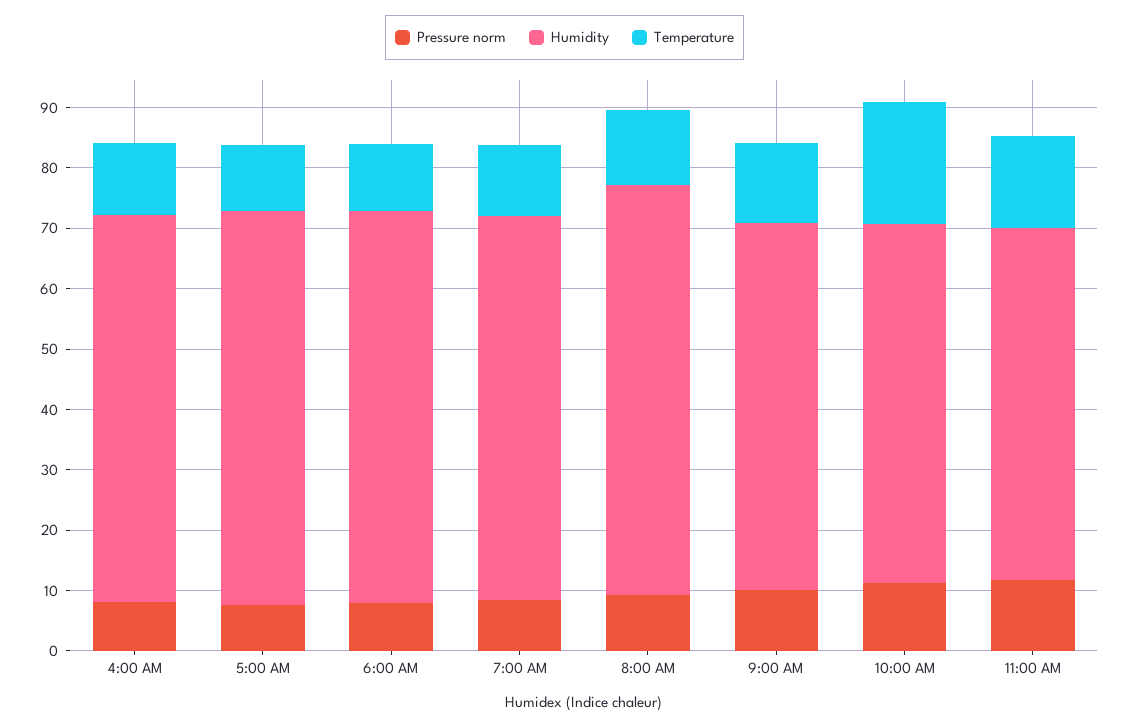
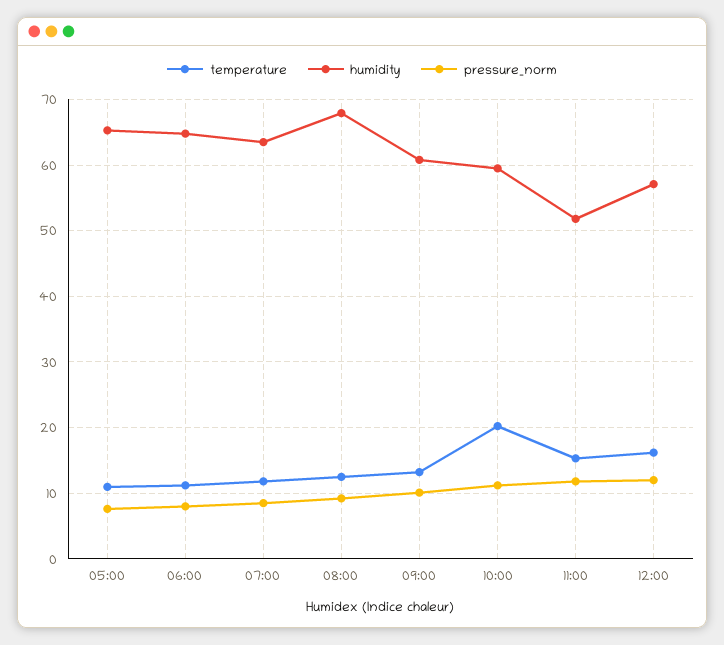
Pressure norm, 4:00 AM: 8 -> none
Humidity, 4:00 AM: 64 -> none
Temperature, 4:00 AM: 12 -> none
Humidity, 11:00 AM: 58 -> 52
Temperature, 12:00: none -> 16
Humidity, 12:00: none -> 57
Pressure norm, 12:00: none -> 12

